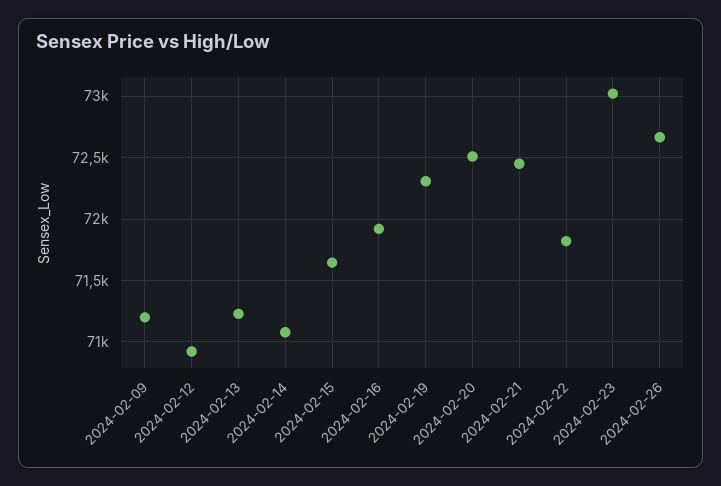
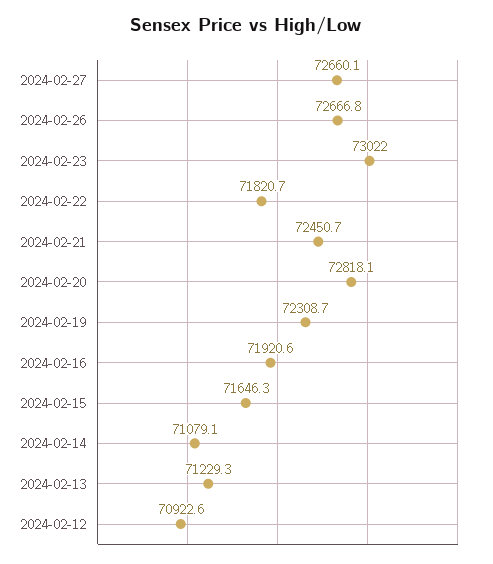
2024-02-09: 71200 -> none
2024-02-20: 72500 -> 72818.1
2024-02-27: none -> 72660.1

